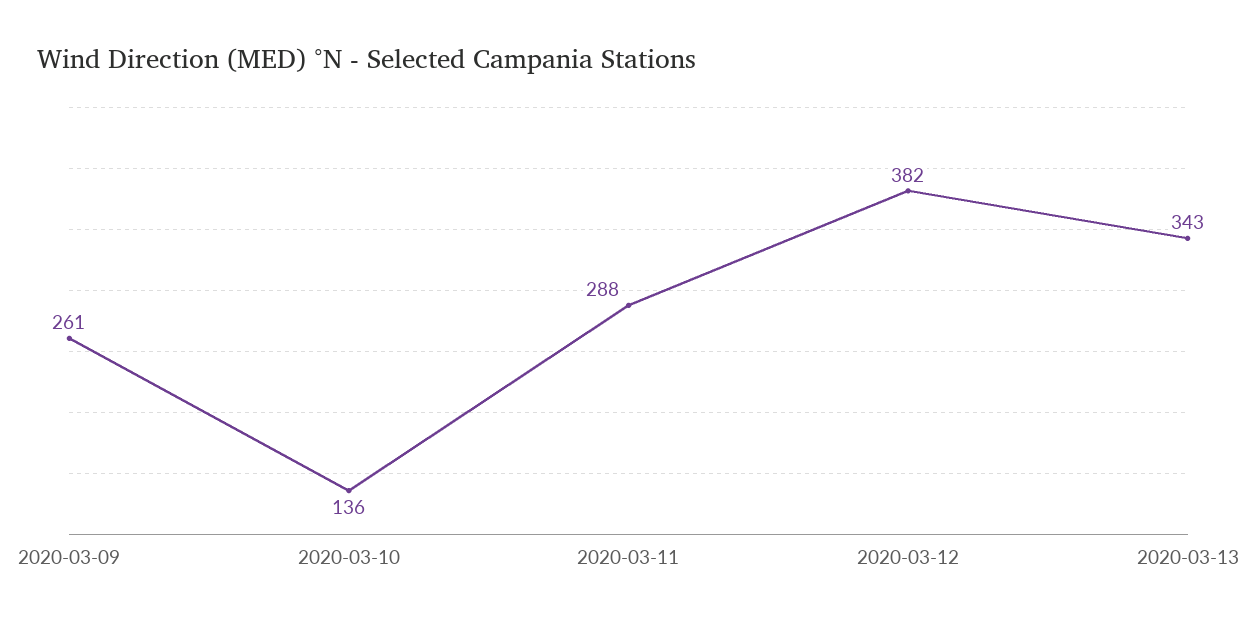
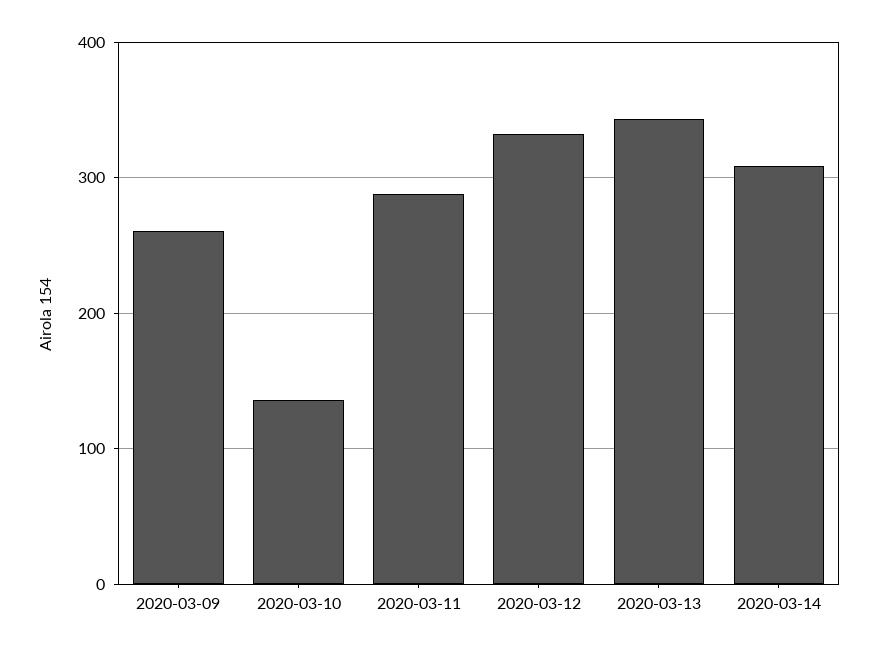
2020-03-12: 382 -> 330
2020-03-14: none -> 310

